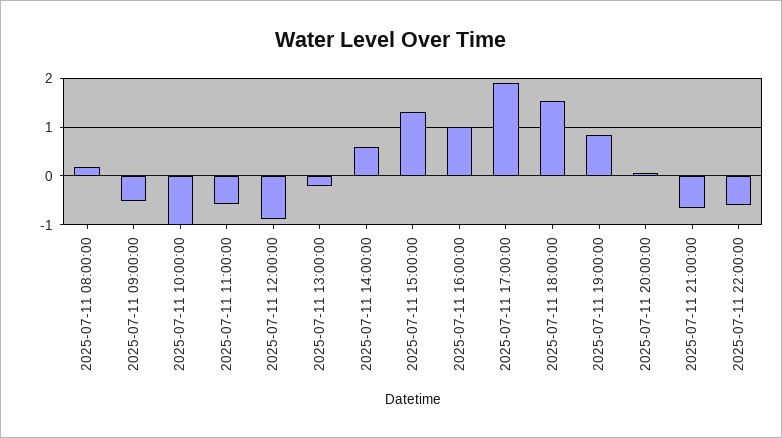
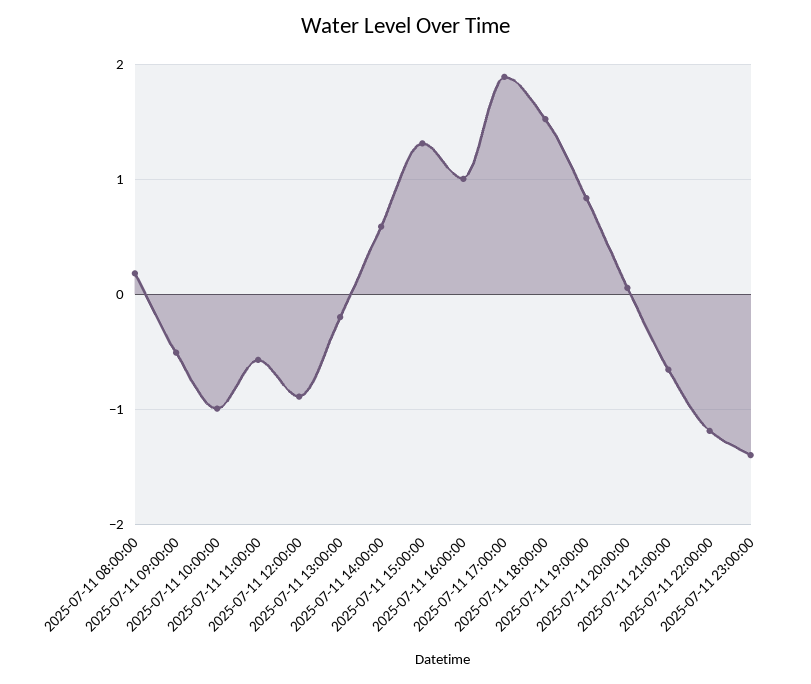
2025-07-11 22:00:00: -0.6 -> -1.2
2025-07-11 23:00:00: none -> -1.4

